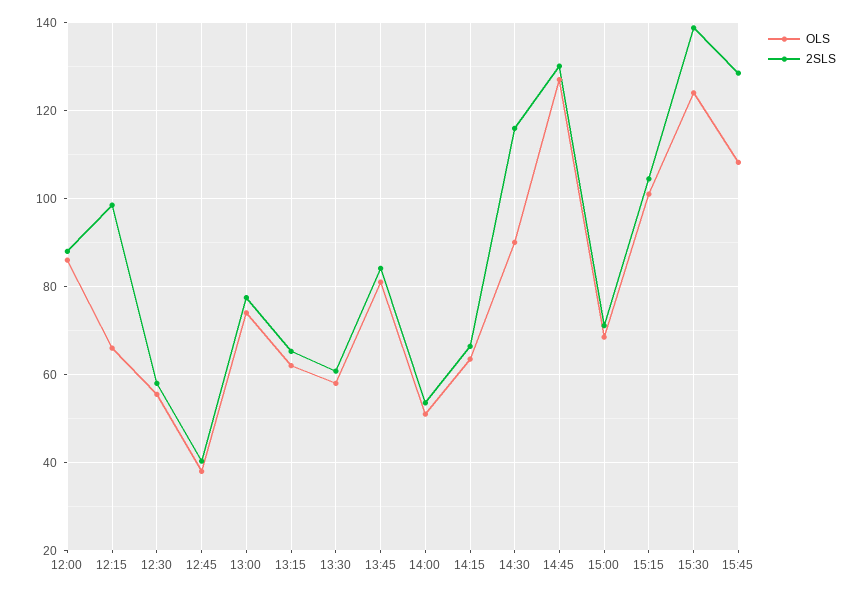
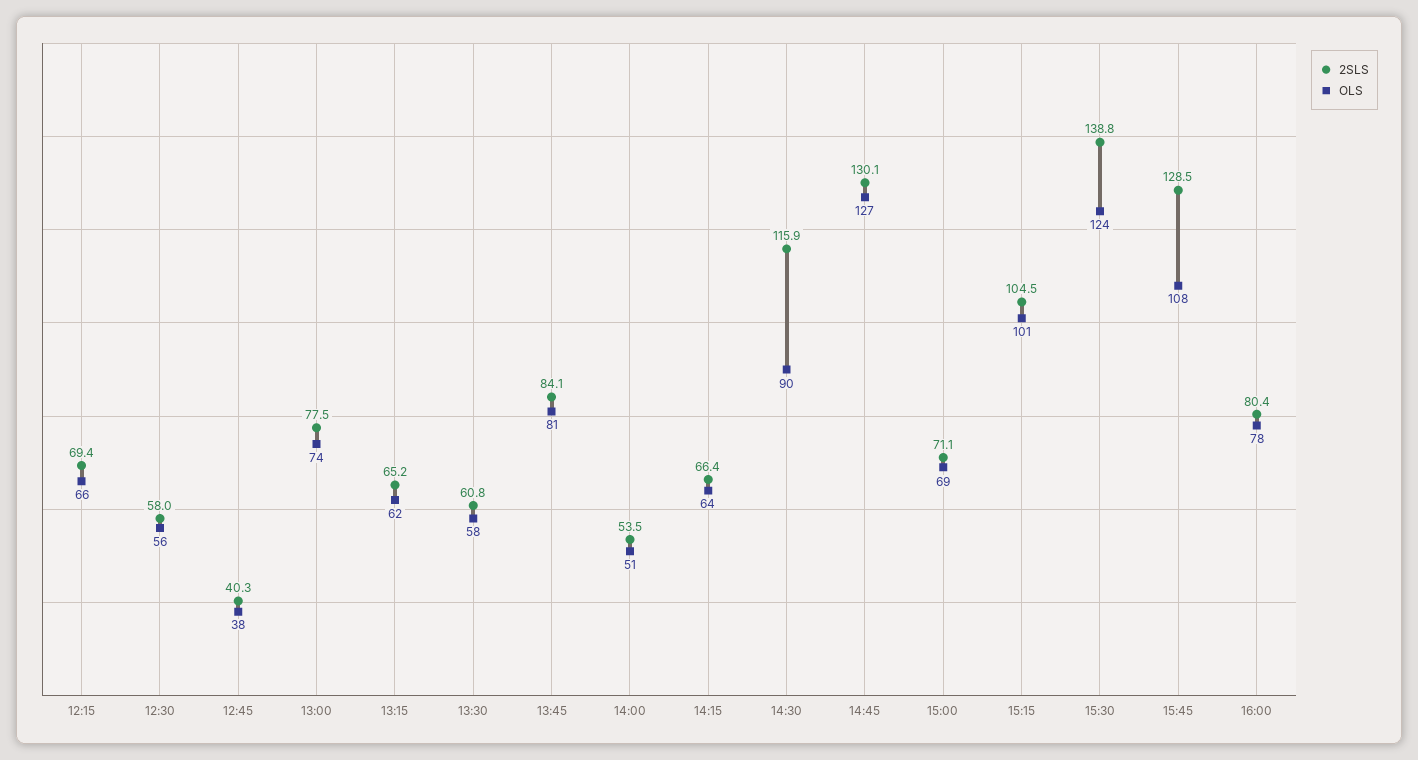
OLS, 12:00: 86 -> none
2SLS, 12:00: 88 -> none
2SLS, 12:15: 98 -> 69.4
2SLS, 16:00: none -> 80.4
OLS, 16:00: none -> 78

